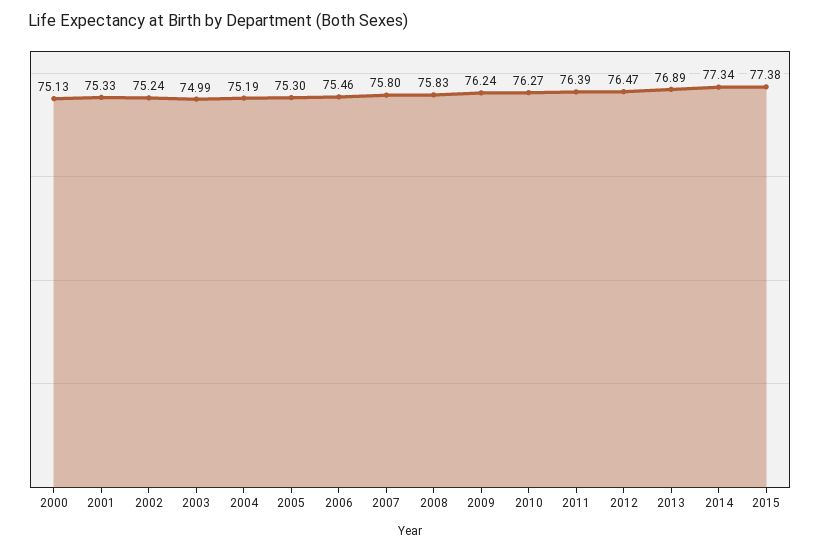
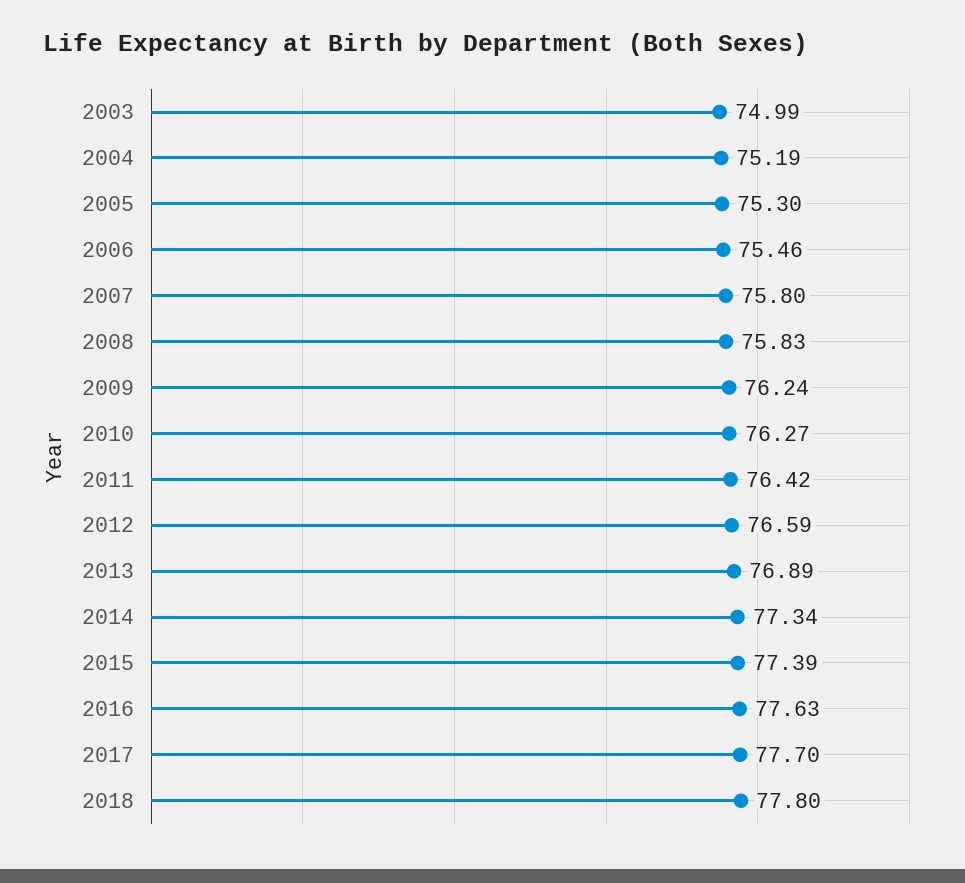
2000: 75.13 -> none
2001: 75.33 -> none
2002: 75.24 -> none
2011: 76.39 -> 76.42
2012: 76.47 -> 76.59
2015: 77.38 -> 77.39
2016: none -> 77.63
2017: none -> 77.7
2018: none -> 77.8

